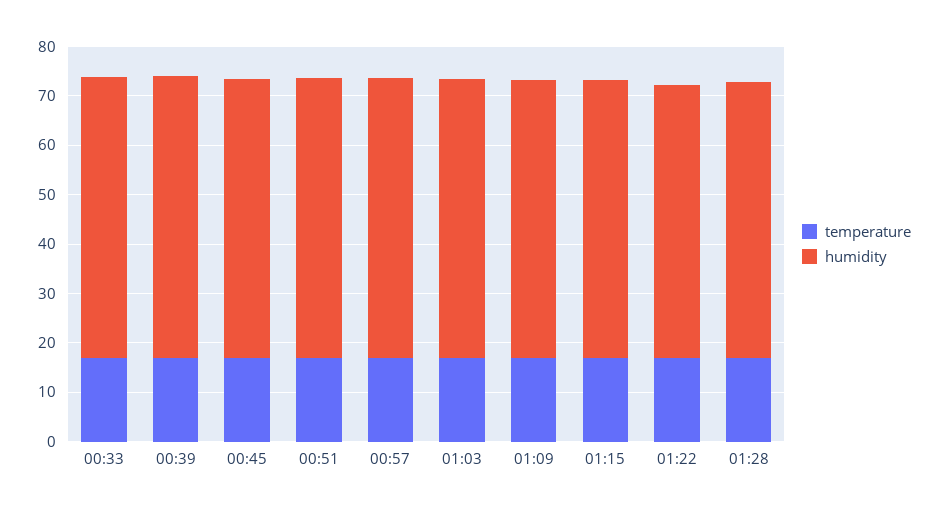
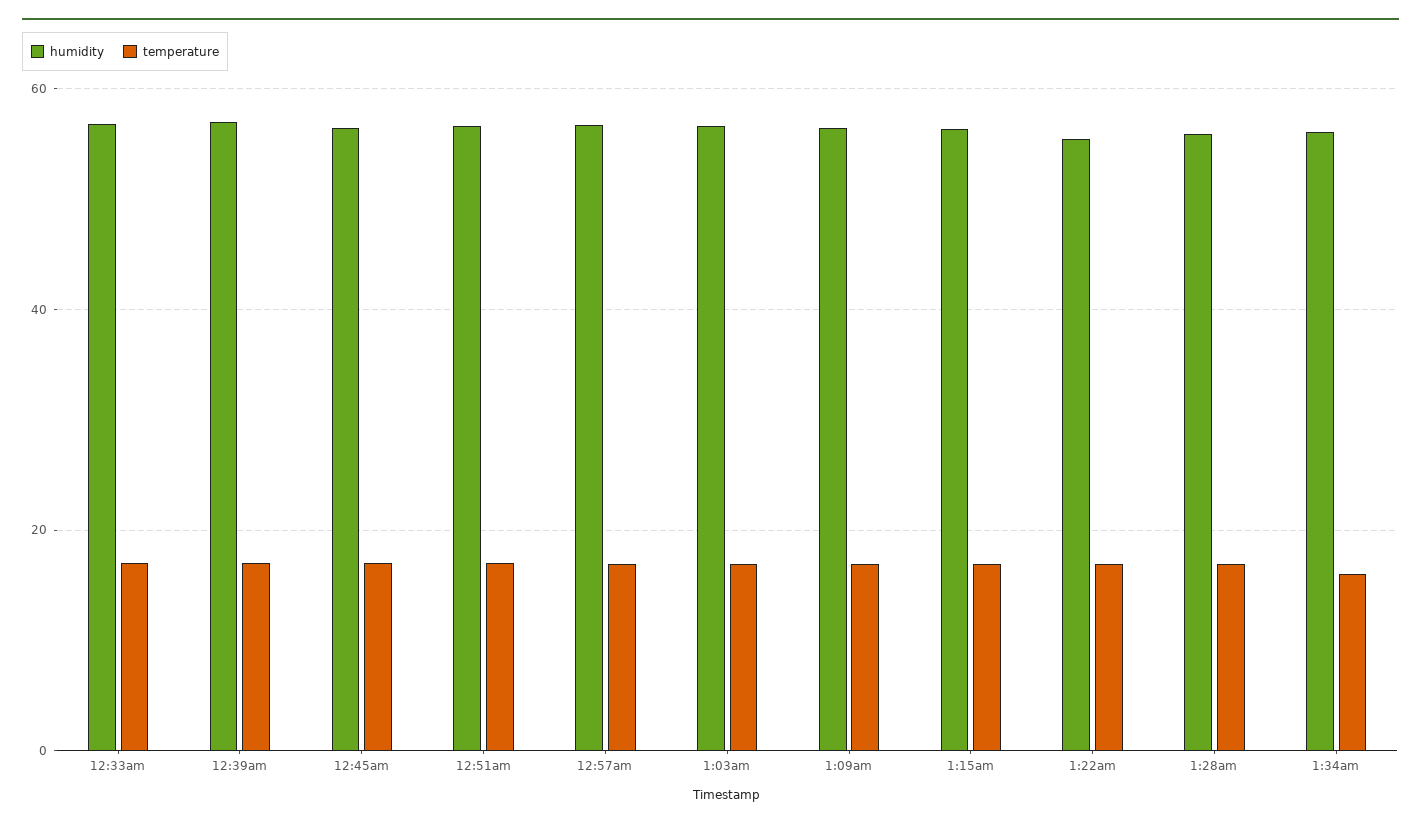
humidity, 1:34am: none -> 56
temperature, 1:34am: none -> 16

